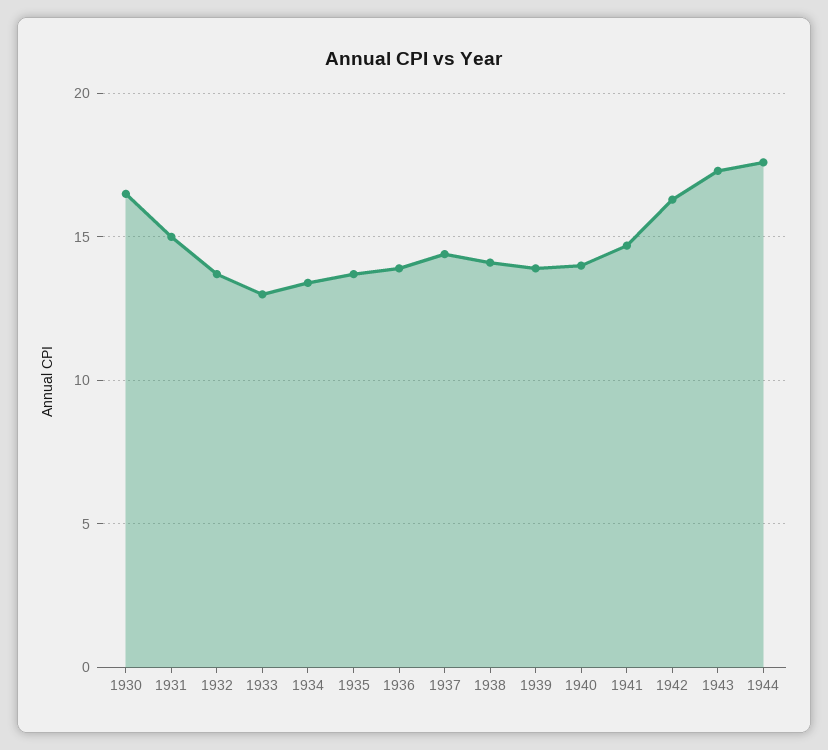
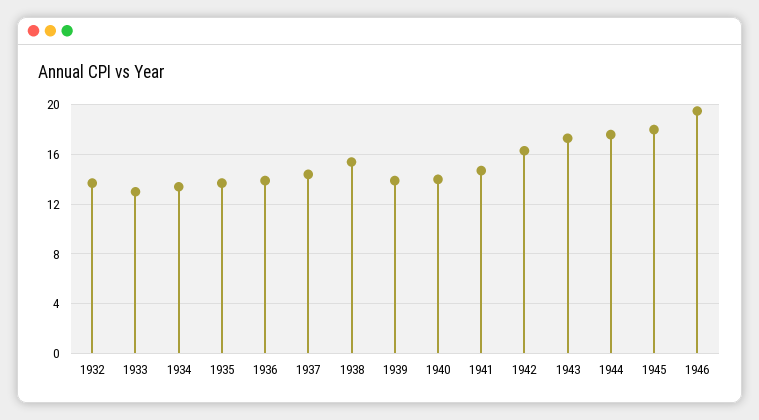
1930: 16.5 -> none
1931: 15 -> none
1938: 14 -> 15.5
1945: none -> 18
1946: none -> 19.5

